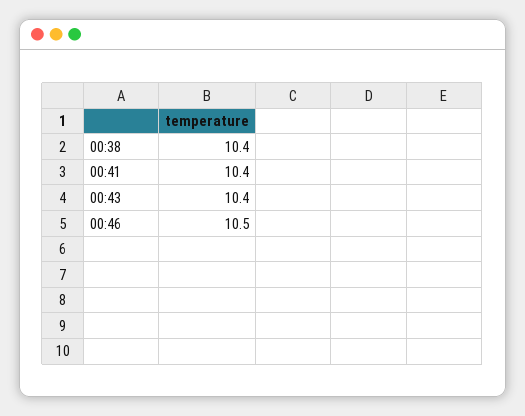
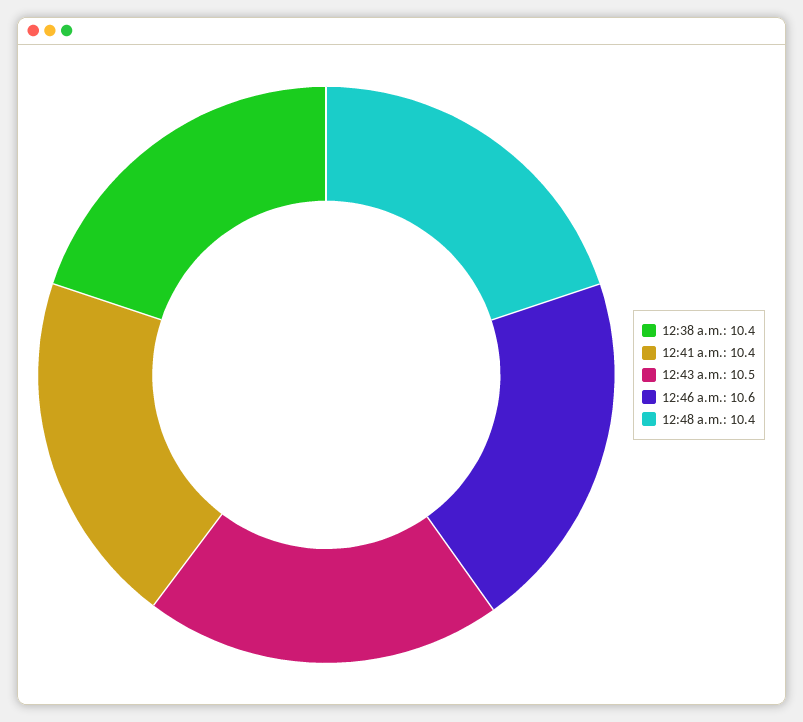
00:43: 10.4 -> 10.5
00:46: 10.5 -> 10.6
12:48 a.m.: none -> 10.4

